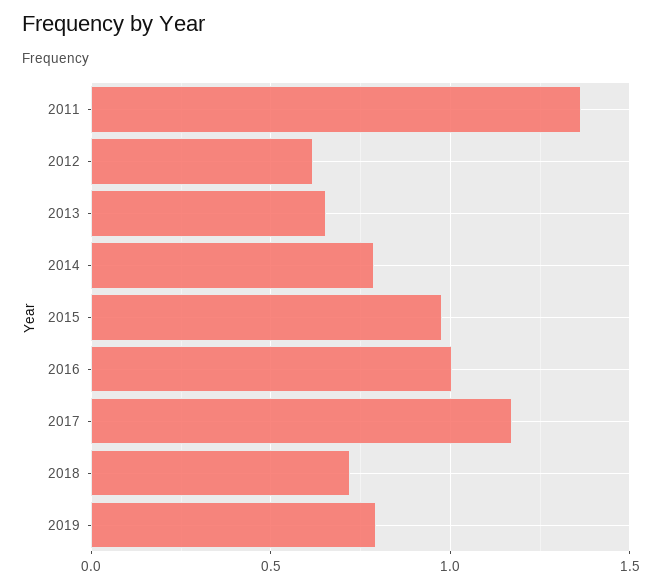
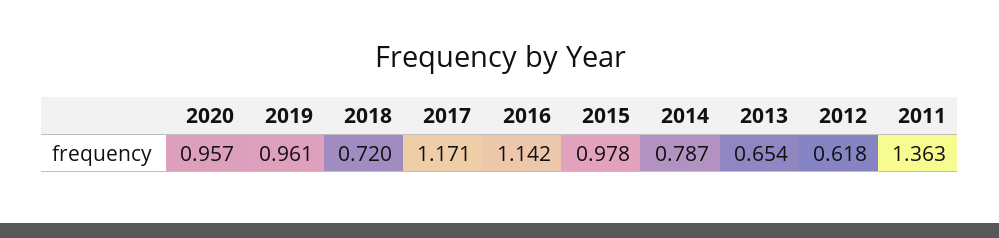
2016: 1 -> 1.142
2019: 0.8 -> 0.961
2020: none -> 0.957

